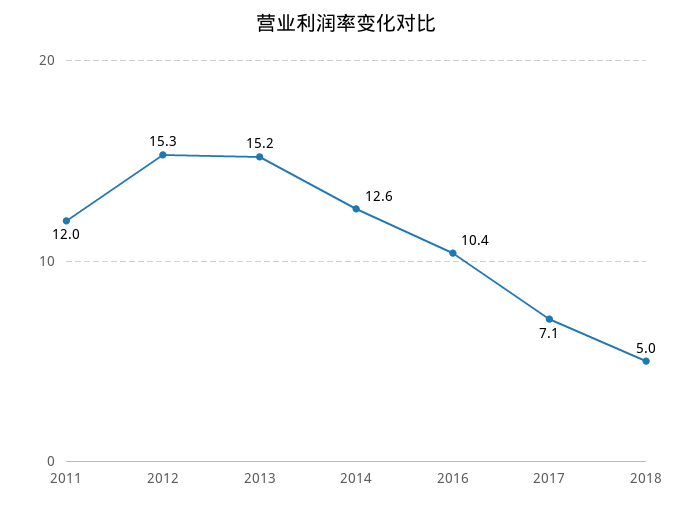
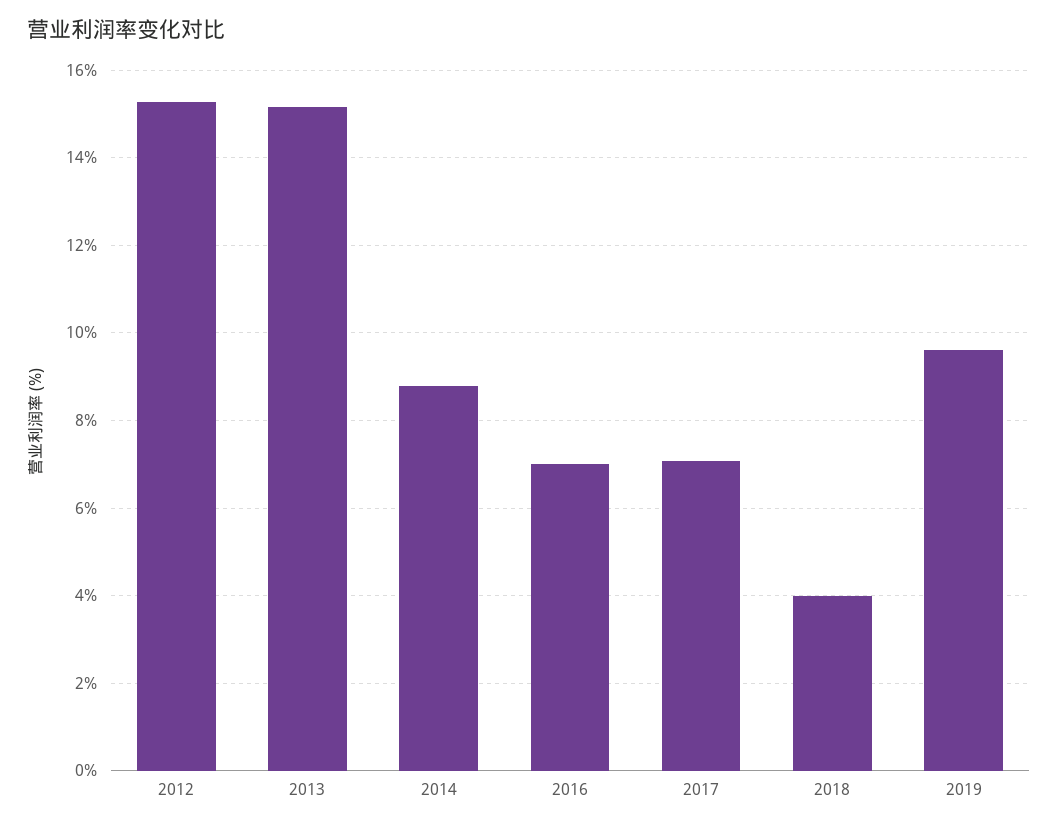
2011: 12 -> none
2014: 12.6 -> 8.8
2016: 10.4 -> 7
2018: 5 -> 4
2019: none -> 9.6

